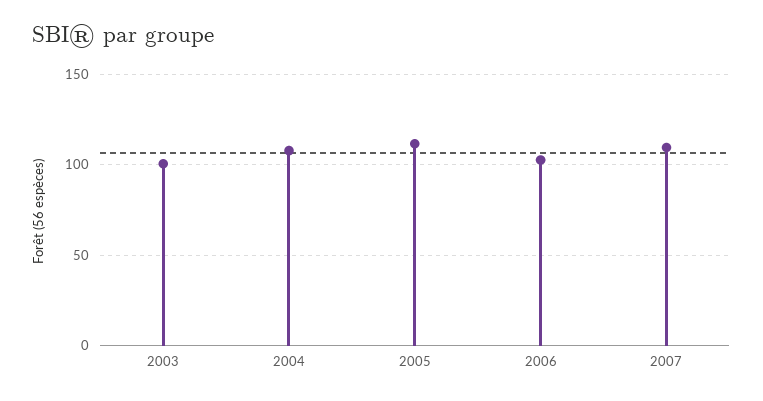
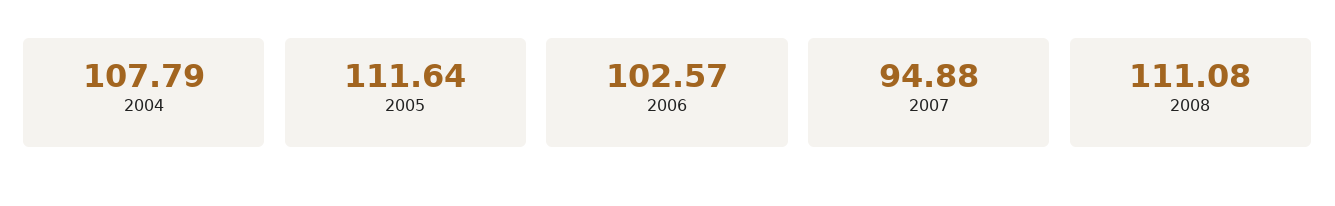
2003: 100 -> none
2007: 110 -> 94.88
2008: none -> 111.08

